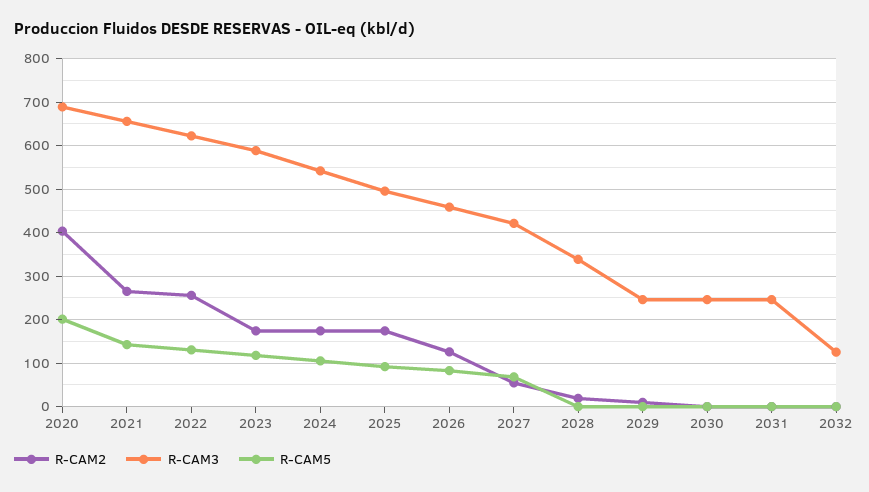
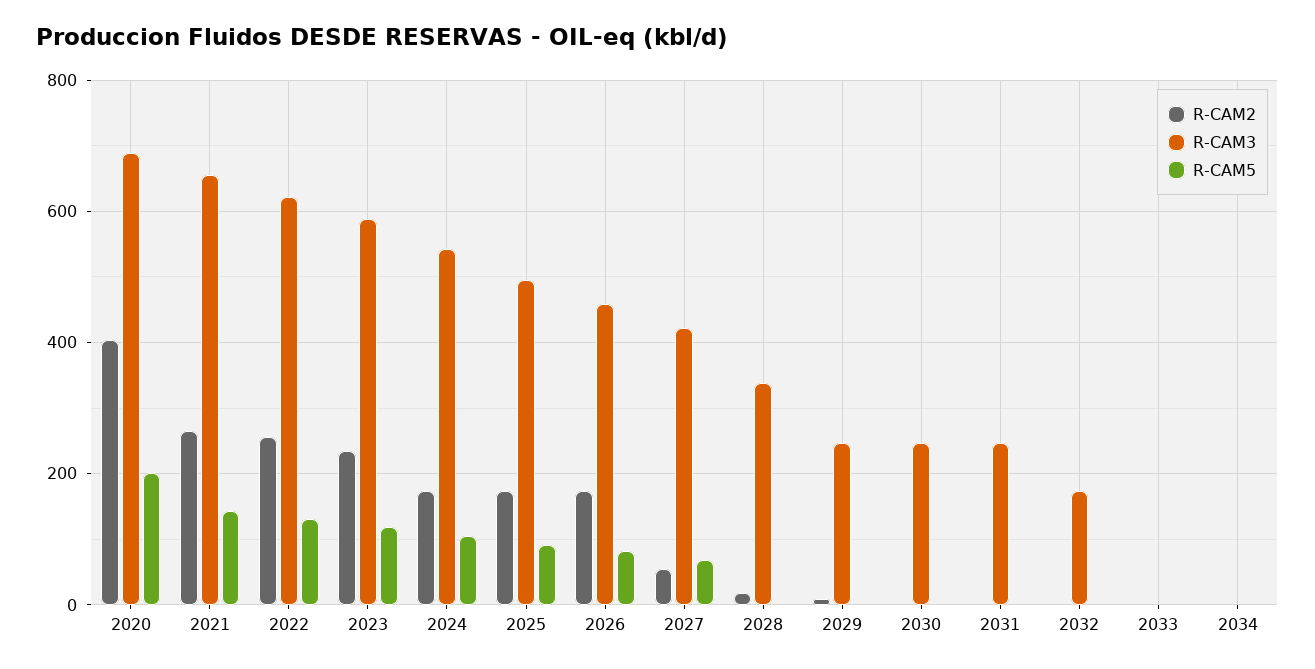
R-CAM2, 2023: 180 -> 240
R-CAM2, 2026: 120 -> 180
R-CAM3, 2032: 120 -> 180
R-CAM2, 2033: none -> 0
R-CAM3, 2033: none -> 0
R-CAM5, 2033: none -> 0
R-CAM2, 2034: none -> 0
R-CAM3, 2034: none -> 0
R-CAM5, 2034: none -> 0

